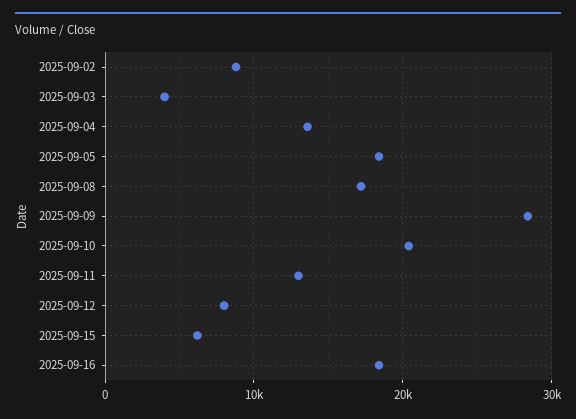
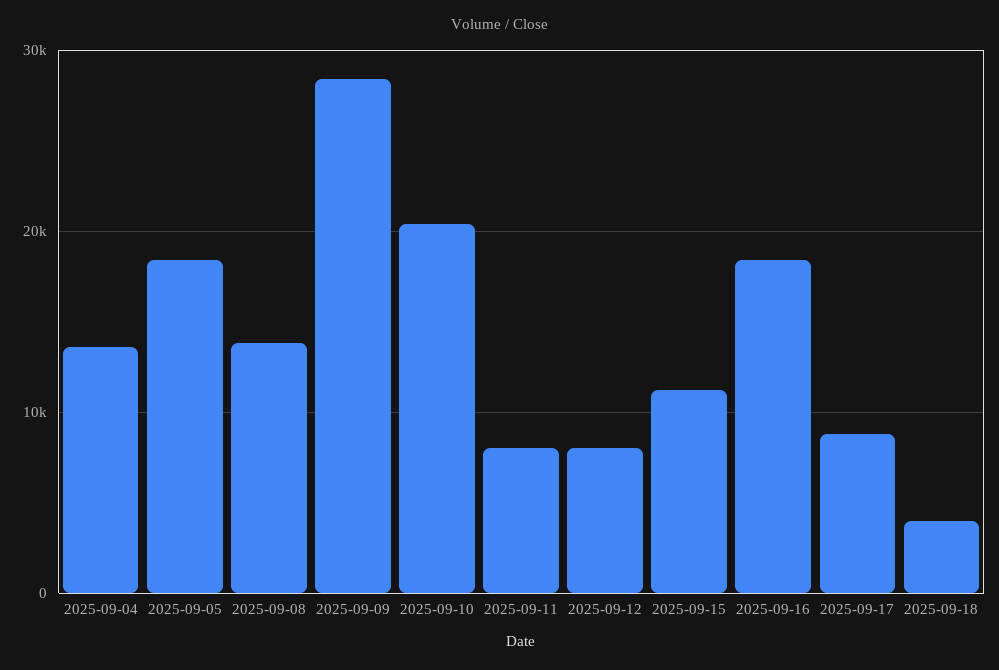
2025-09-02: 9000 -> none
2025-09-03: 4000 -> none
2025-09-08: 17000 -> 14000
2025-09-11: 13000 -> 8000
2025-09-15: 6000 -> 11000
2025-09-17: none -> 9000
2025-09-18: none -> 4000

